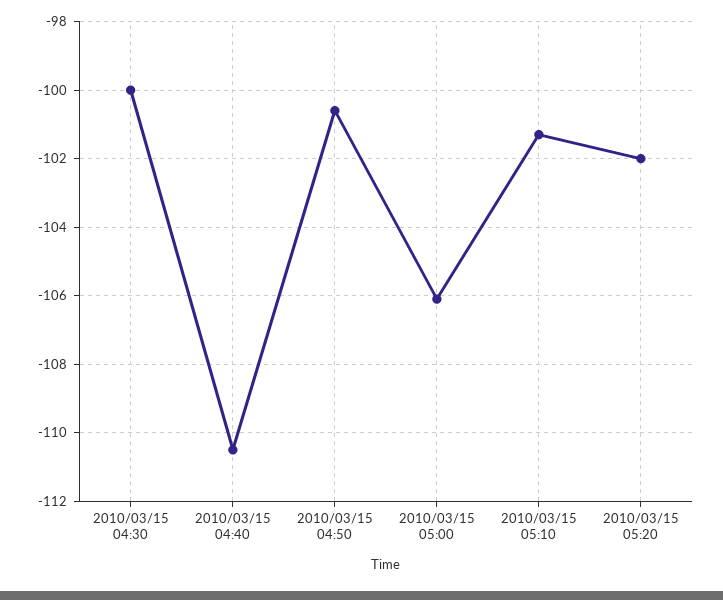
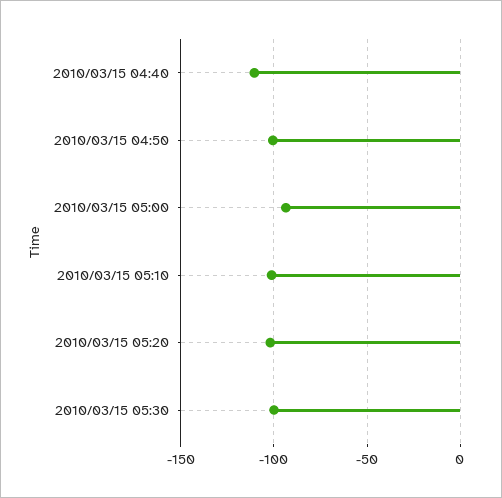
2010/03/15 04:30: -100 -> none
2010/03/15 05:00: -106 -> -95
2010/03/15 05:30: none -> -100

